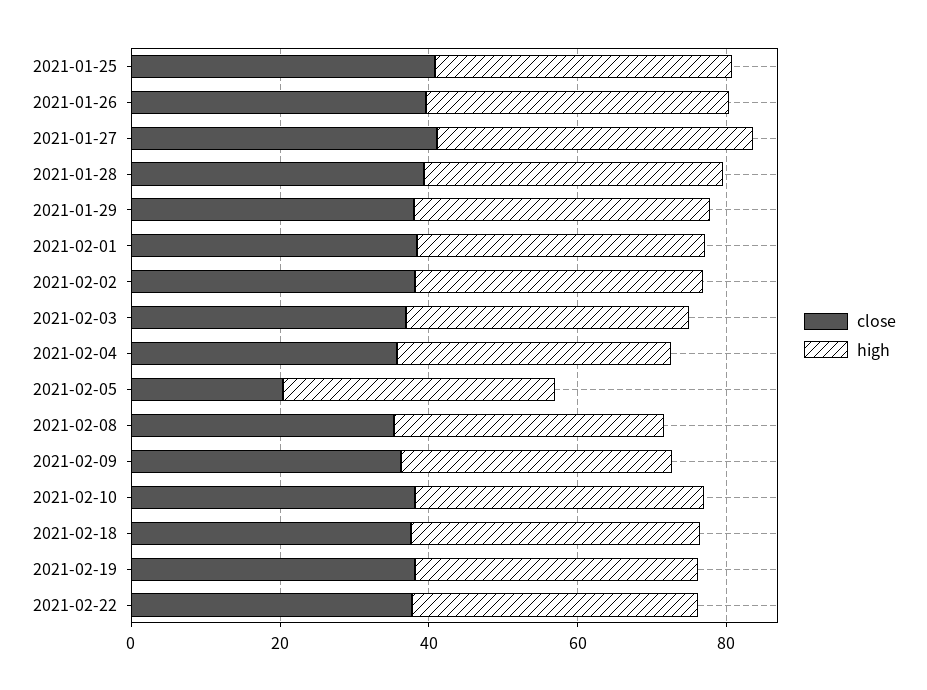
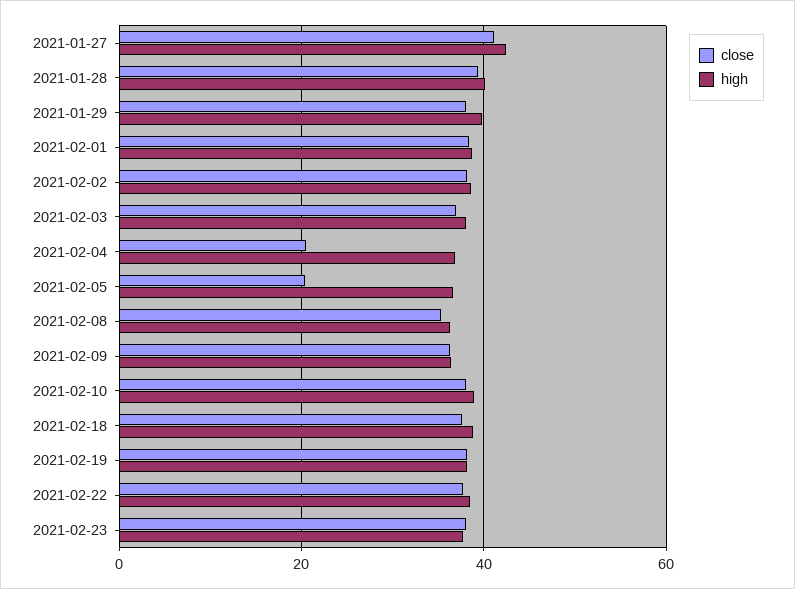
close, 2021-01-25: 40 -> none
high, 2021-01-25: 40 -> none
close, 2021-01-26: 40 -> none
high, 2021-01-26: 40 -> none
close, 2021-02-04: 35 -> 20
close, 2021-02-23: none -> 38
high, 2021-02-23: none -> 38

